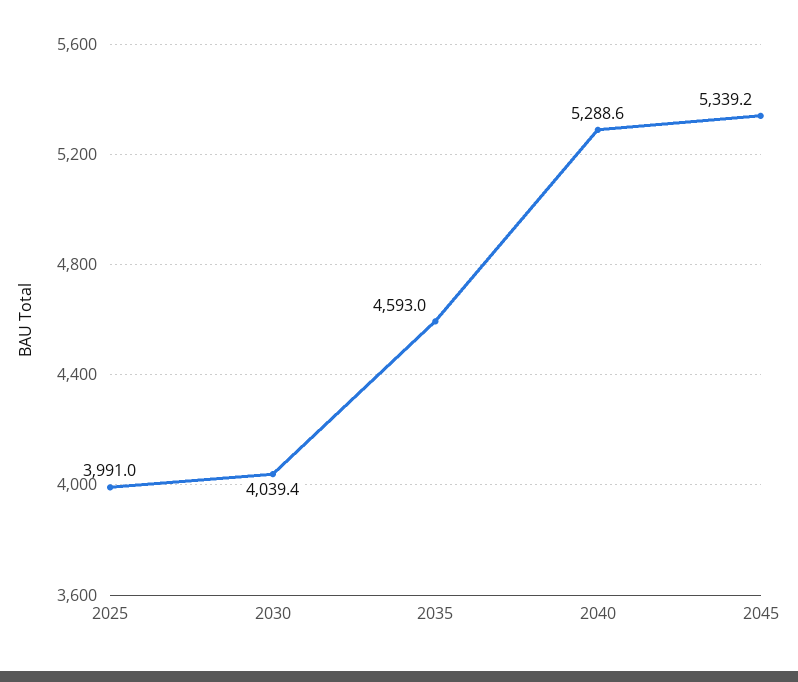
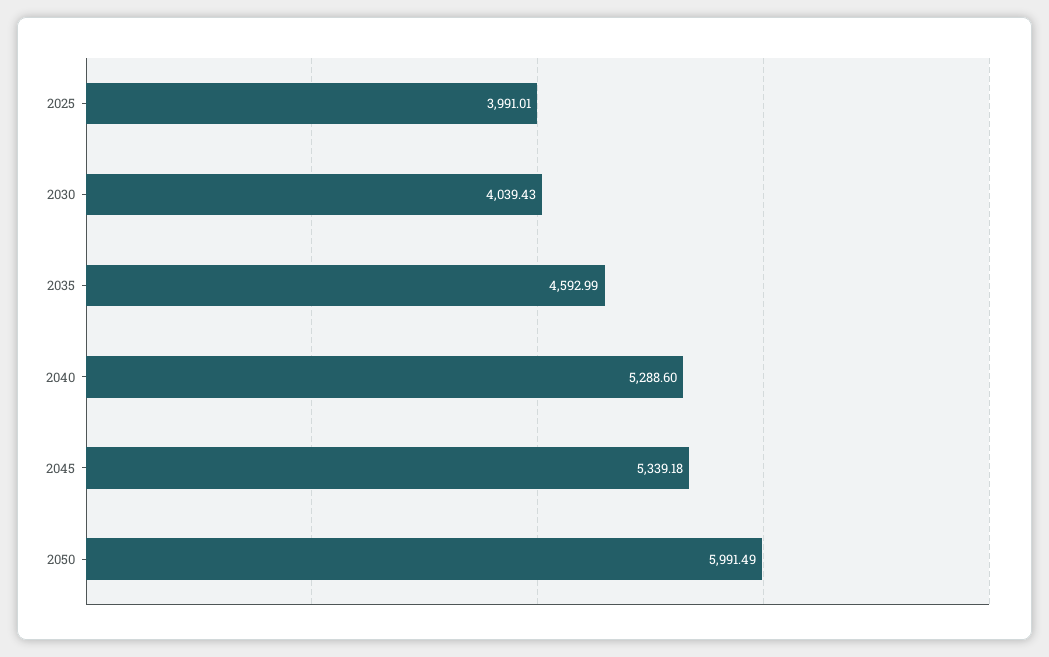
2050: none -> 5991.49

